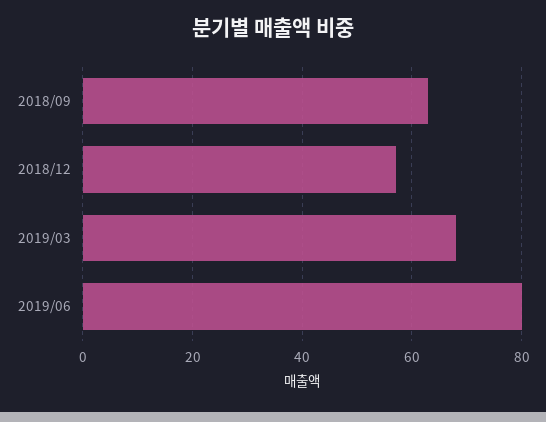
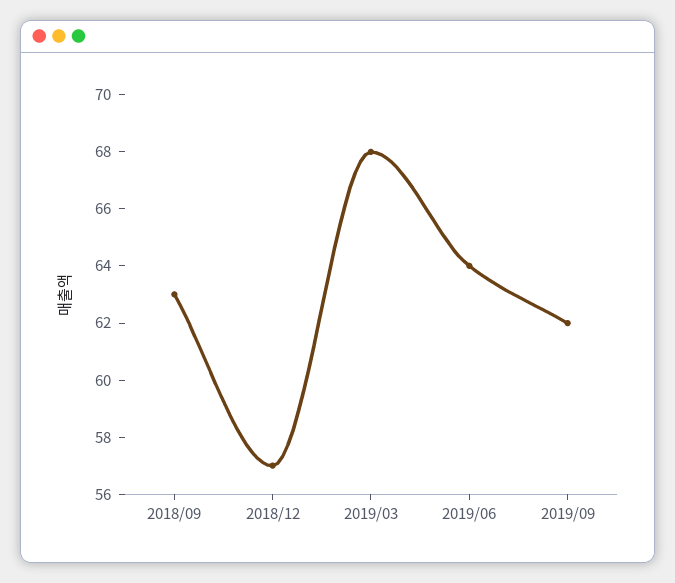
2019/06: 80 -> 64
2019/09: none -> 62

